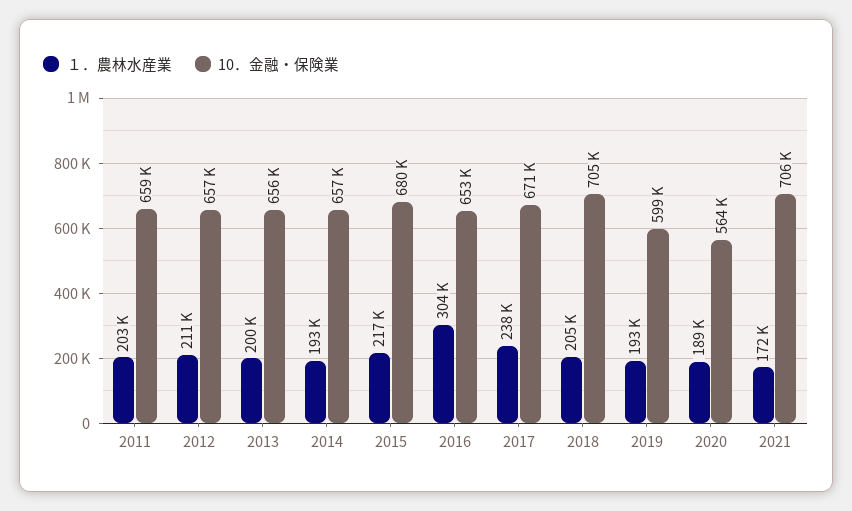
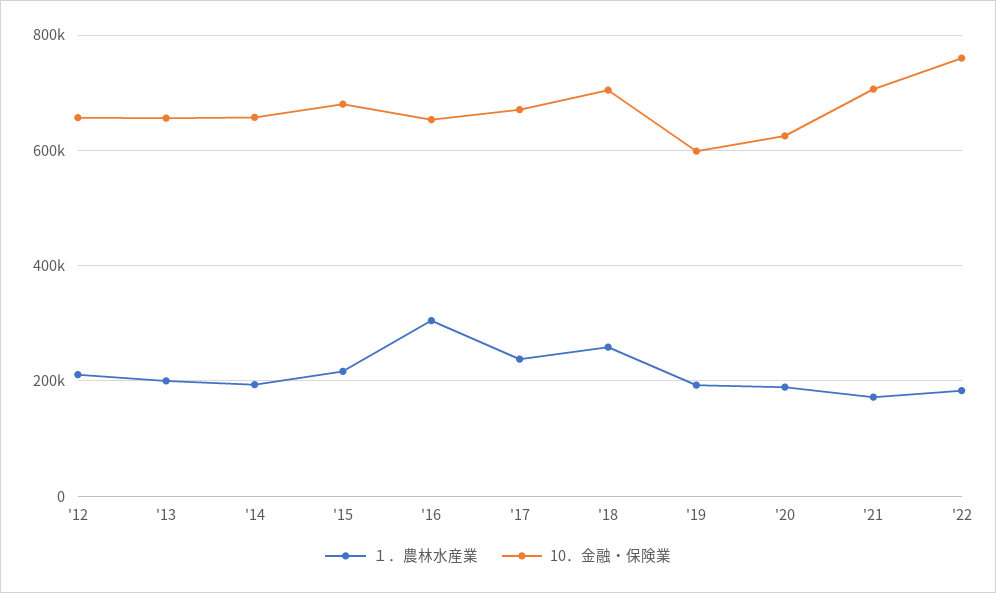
１．農林水産業, 2011: 203000 -> none
10．金融・保険業, 2011: 659000 -> none
１．農林水産業, 2018: 205000 -> 260000
10．金融・保険業, 2020: 564000 -> 620000
１．農林水産業, '22: none -> 180000
10．金融・保険業, '22: none -> 760000

